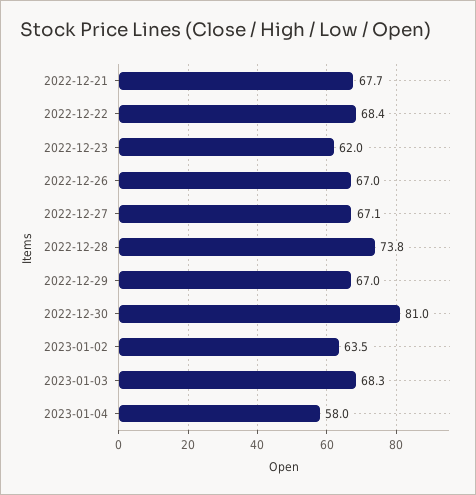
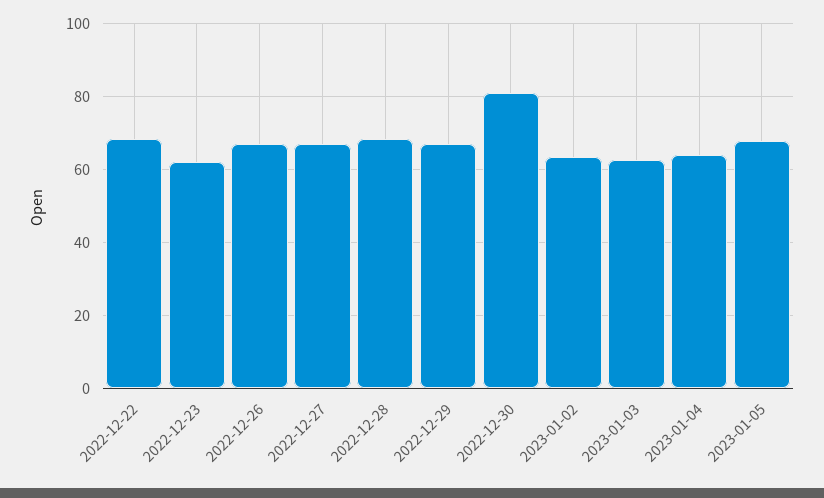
2022-12-21: 67.7 -> none
2022-12-28: 73.8 -> 68
2023-01-03: 68.3 -> 62
2023-01-04: 58 -> 64
2023-01-05: none -> 68

